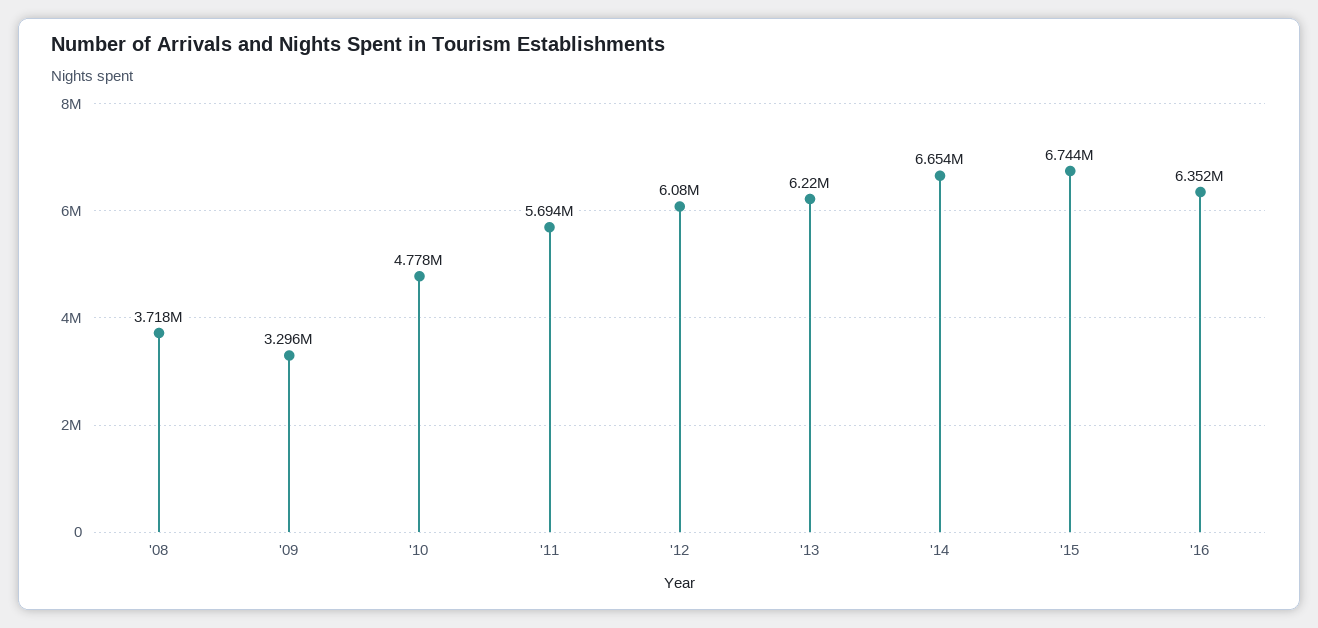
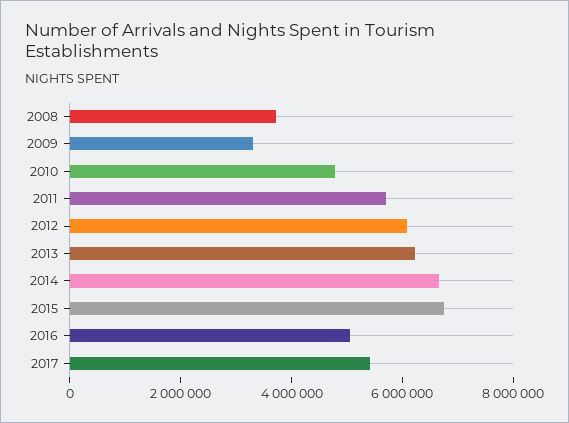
'16: 6352000 -> 5000000
2017: none -> 5500000

